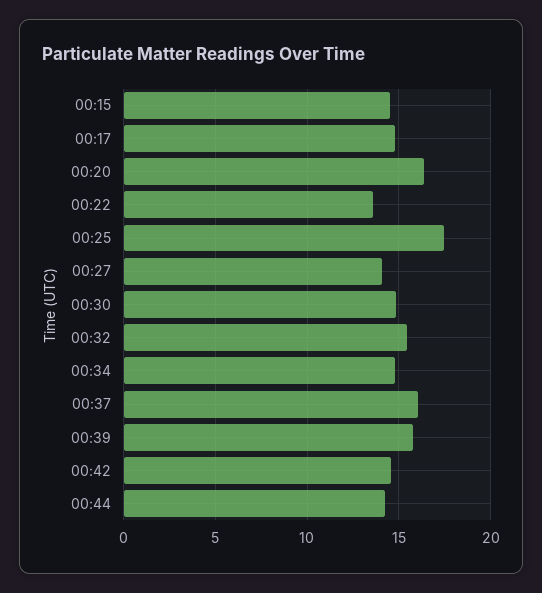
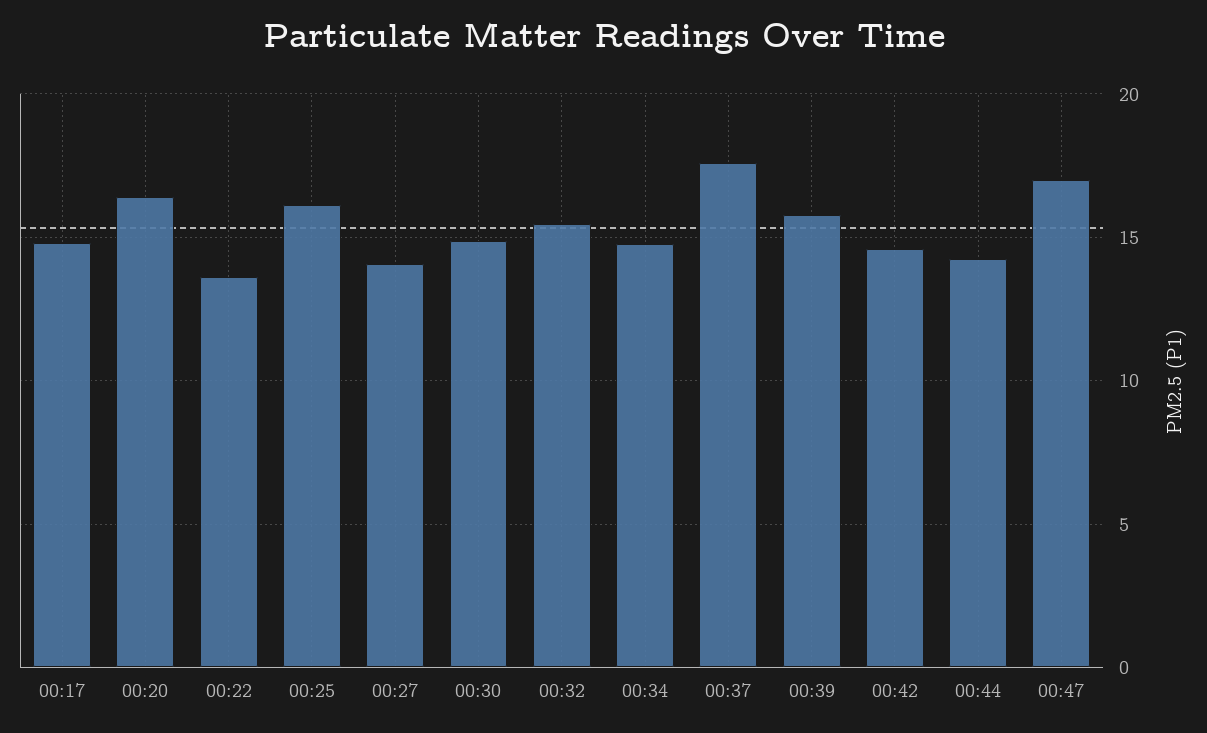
00:15: 14.5 -> none
00:25: 17.5 -> 16
00:37: 16 -> 17.5
00:47: none -> 17

